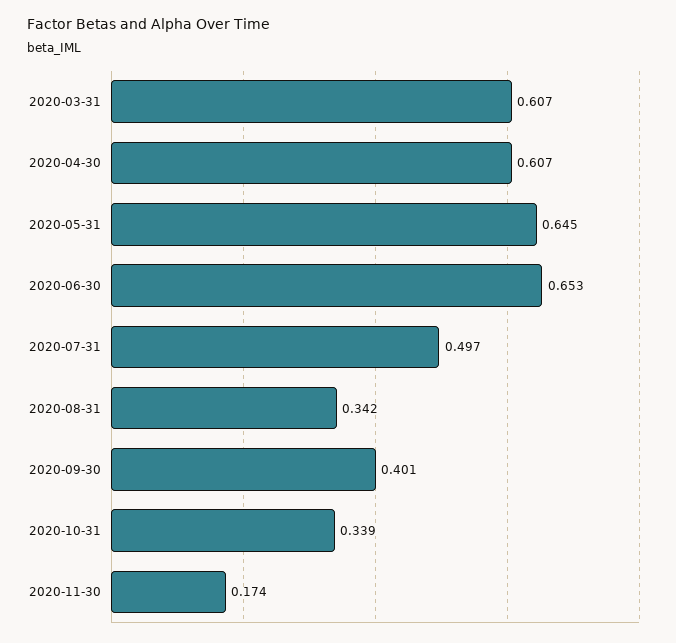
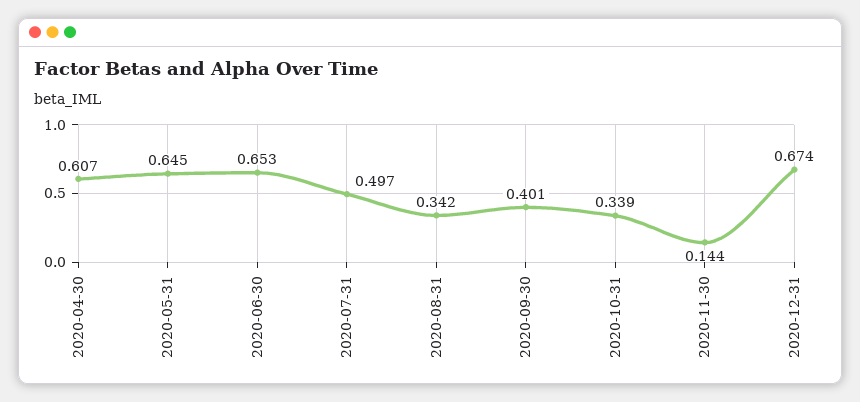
2020-03-31: 0.607 -> none
2020-11-30: 0.174 -> 0.144
2020-12-31: none -> 0.674

